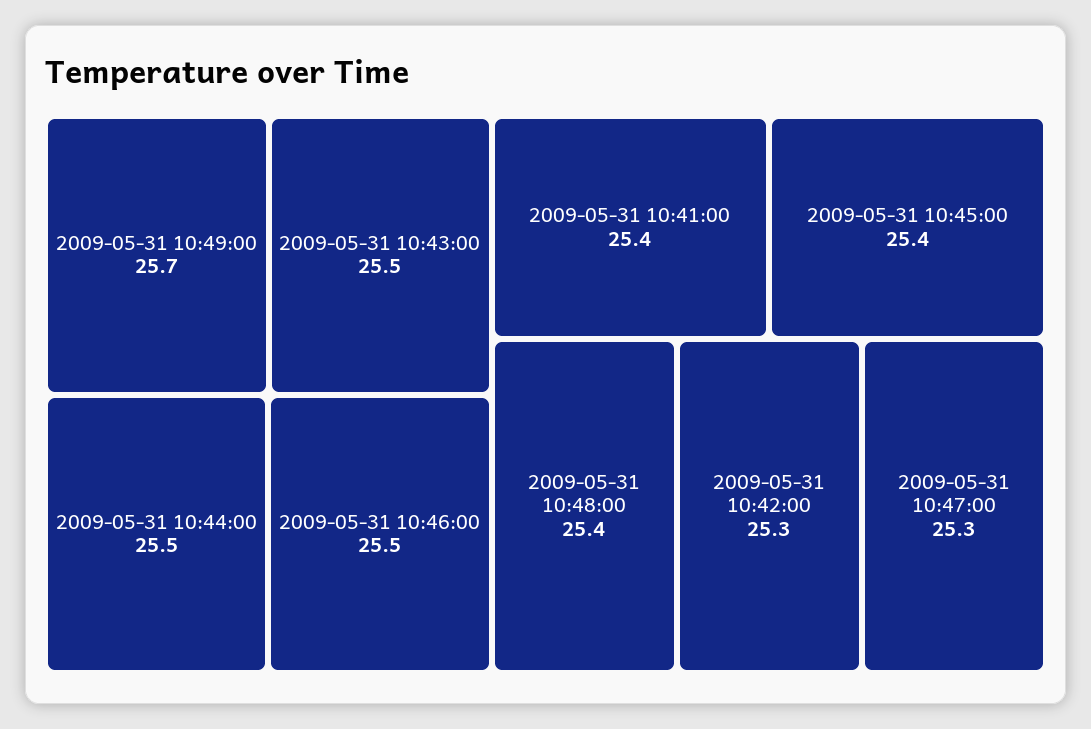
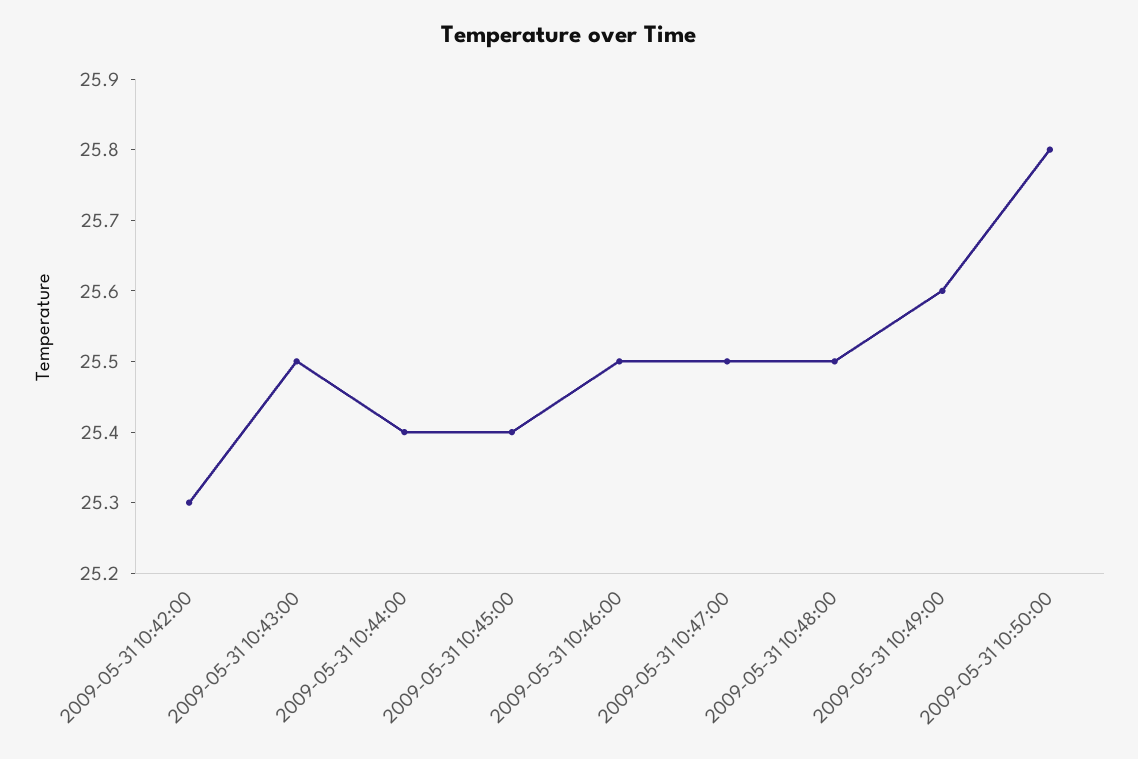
2009-05-31 10:49:00: 25.7 -> 25.6
2009-05-31 10:44:00: 25.5 -> 25.4
2009-05-31 10:41:00: 25.4 -> none
2009-05-31 10:48:00: 25.4 -> 25.5
2009-05-31 10:47:00: 25.3 -> 25.5
2009-05-31 10:50:00: none -> 25.8

